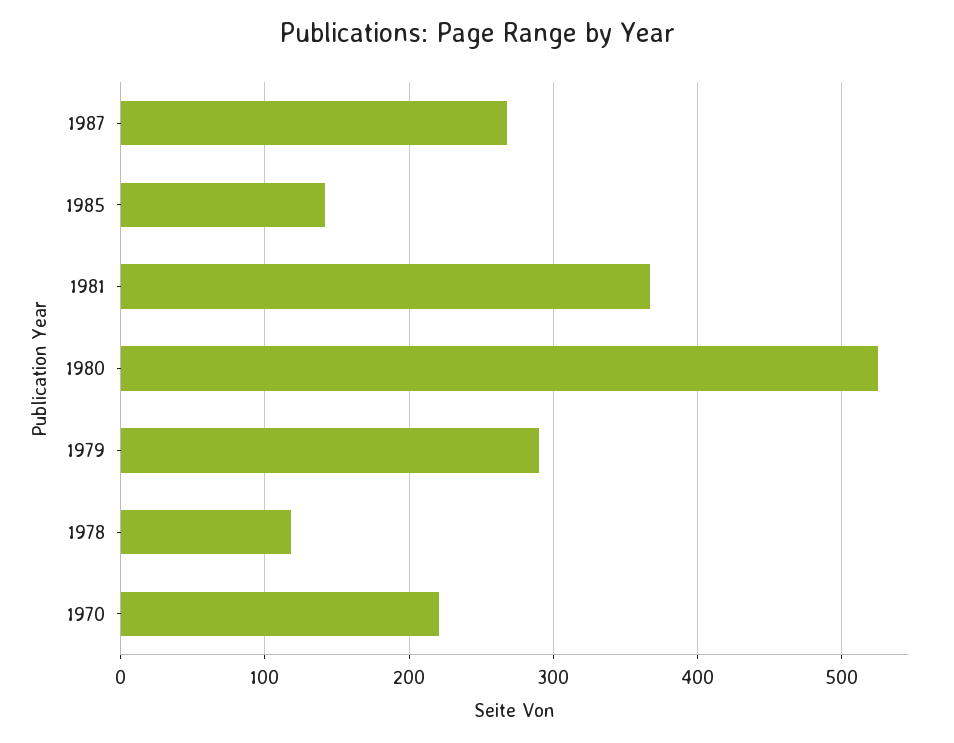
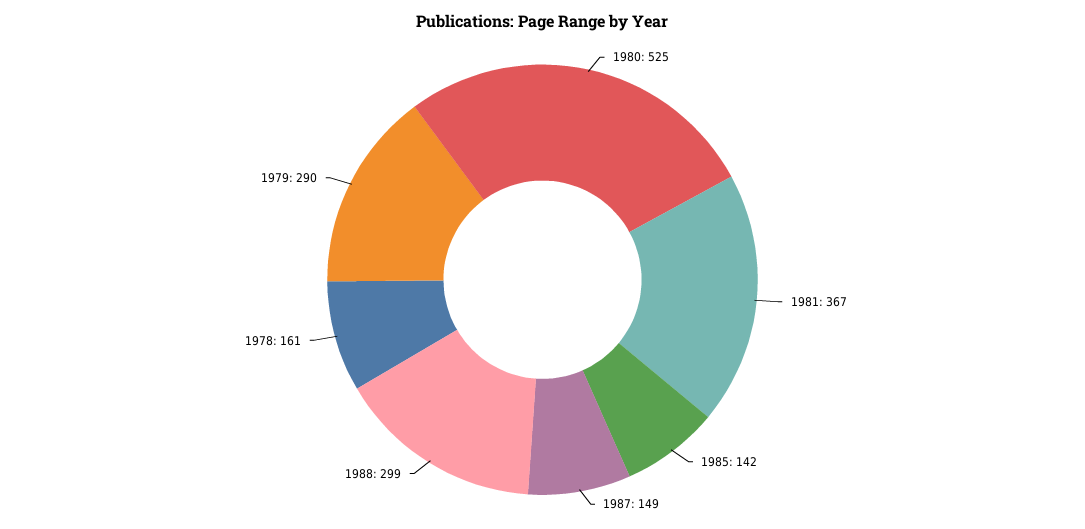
1987: 270 -> 149
1978: 120 -> 161
1970: 220 -> none
1988: none -> 299

